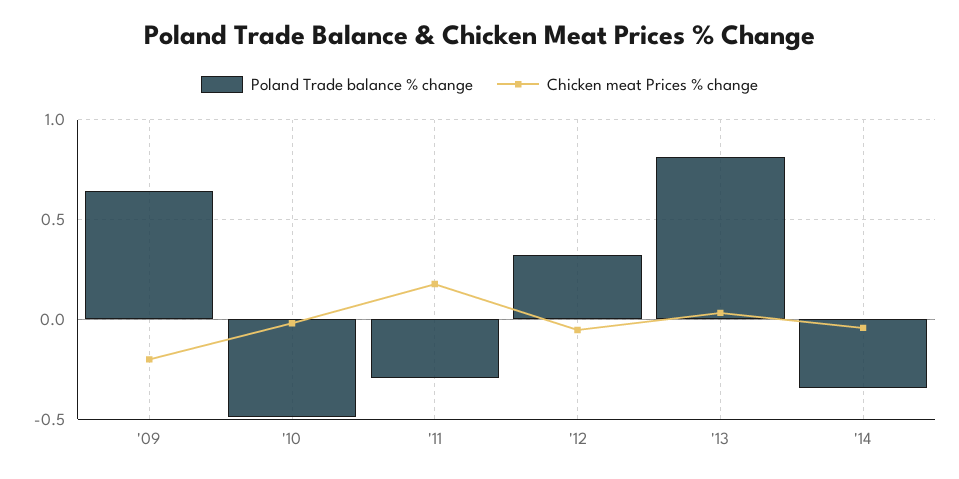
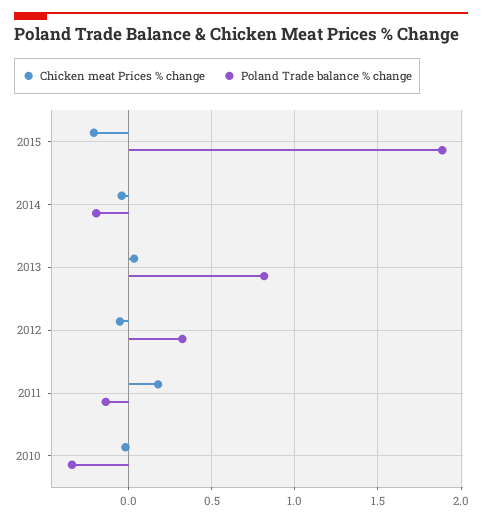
Poland Trade balance % change, '09: 0.65 -> none
Chicken meat Prices % change, '09: -0.2 -> none
Poland Trade balance % change, '10: -0.5 -> -0.35
Poland Trade balance % change, '11: -0.3 -> -0.15
Poland Trade balance % change, '14: -0.35 -> -0.2
Chicken meat Prices % change, 2015: none -> -0.2
Poland Trade balance % change, 2015: none -> 1.9

